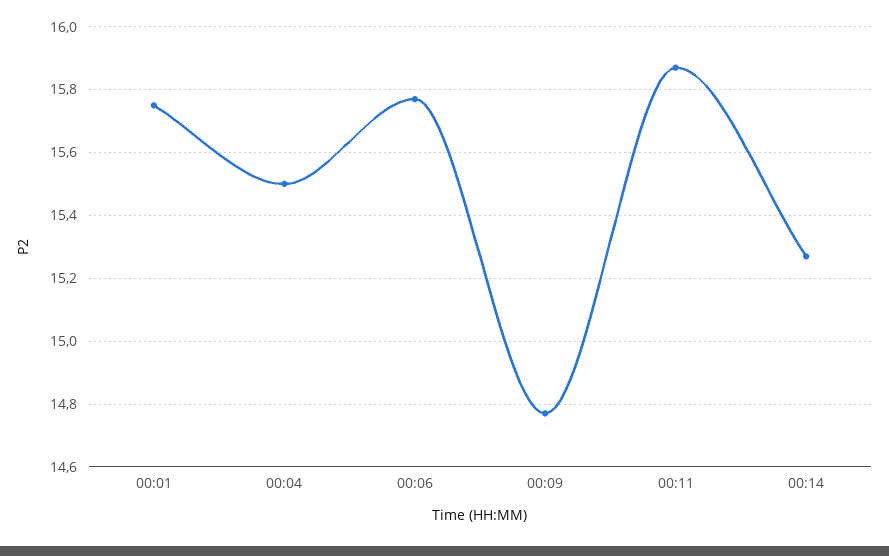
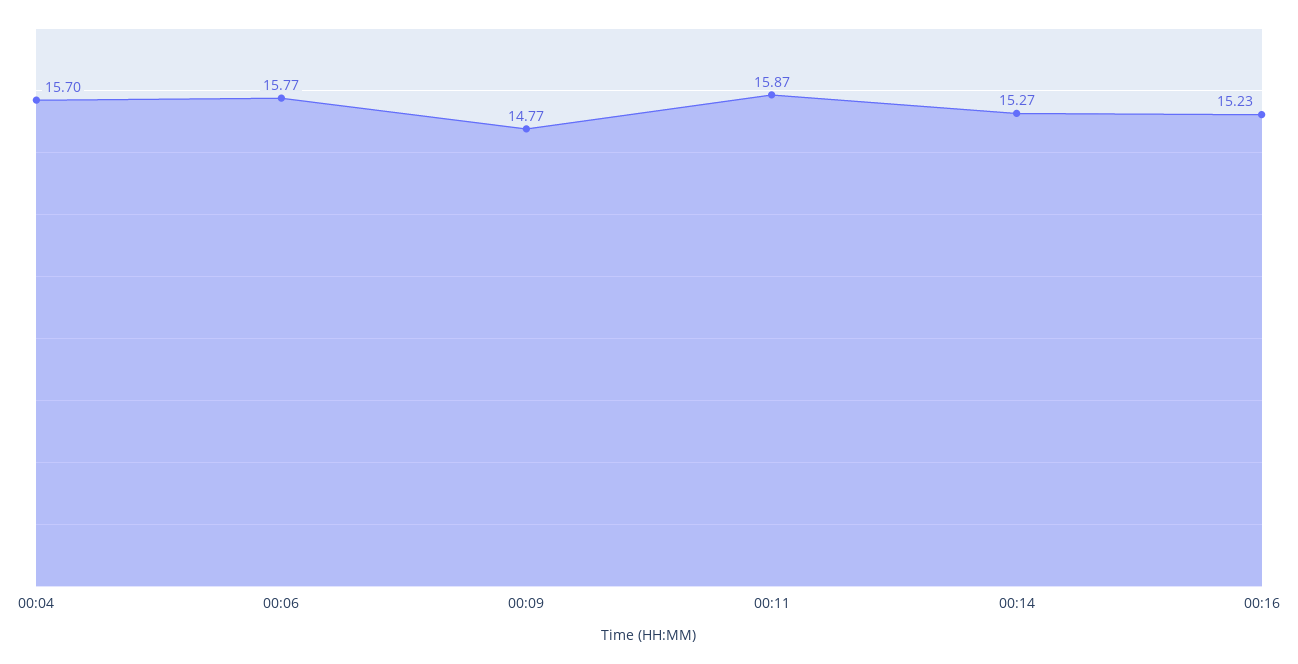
00:01: 15.75 -> none
00:04: 15.5 -> 15.7
00:16: none -> 15.23

